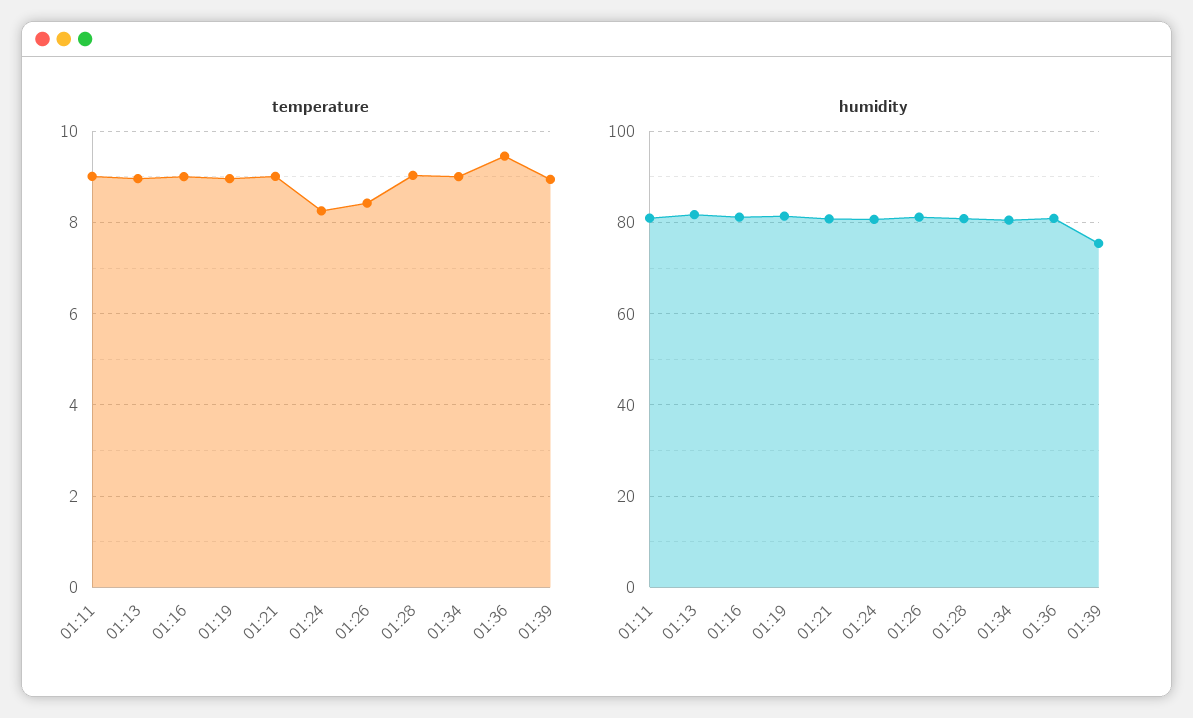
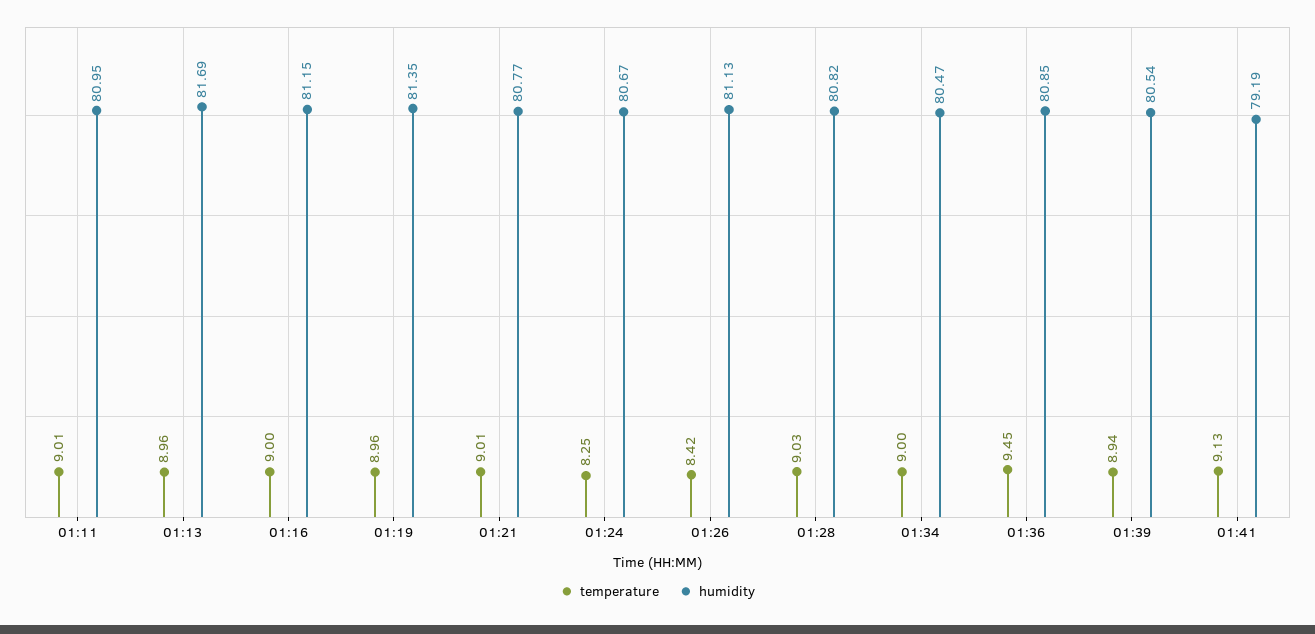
humidity, 01:39: 76 -> 80.54
temperature, 01:41: none -> 9.13
humidity, 01:41: none -> 79.19

